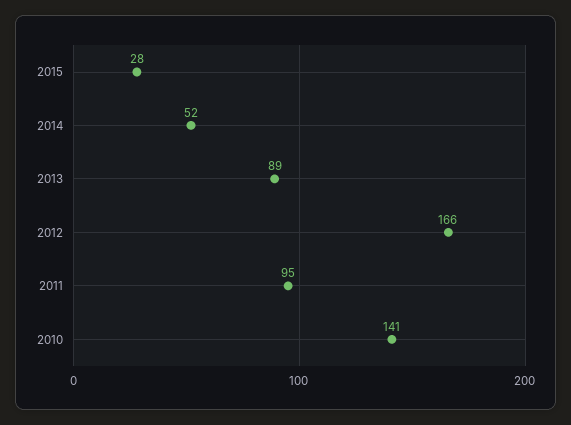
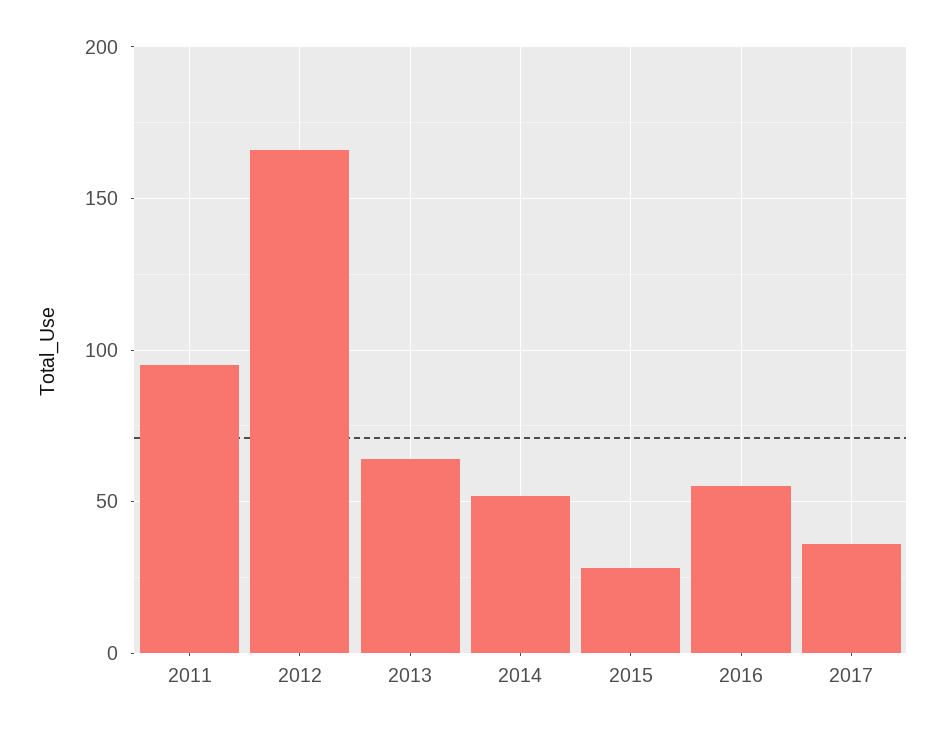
2013: 89 -> 65
2010: 141 -> none
2016: none -> 55
2017: none -> 35

